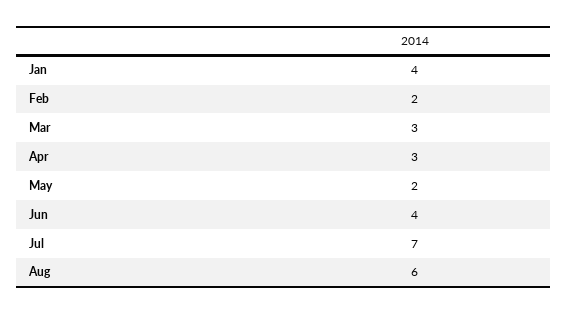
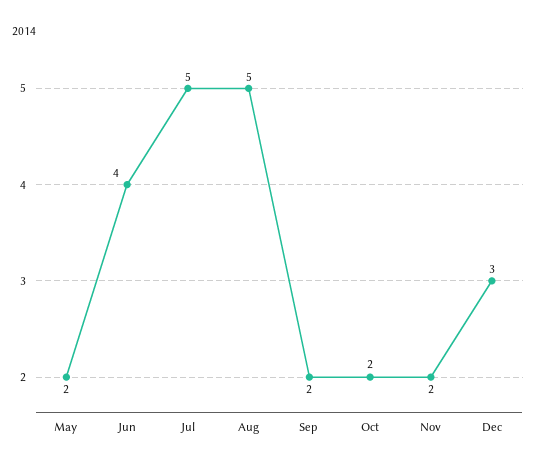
Jan: 4 -> none
Feb: 2 -> none
Mar: 3 -> none
Apr: 3 -> none
Jul: 7 -> 5
Aug: 6 -> 5
Sep: none -> 2
Oct: none -> 2
Nov: none -> 2
Dec: none -> 3

